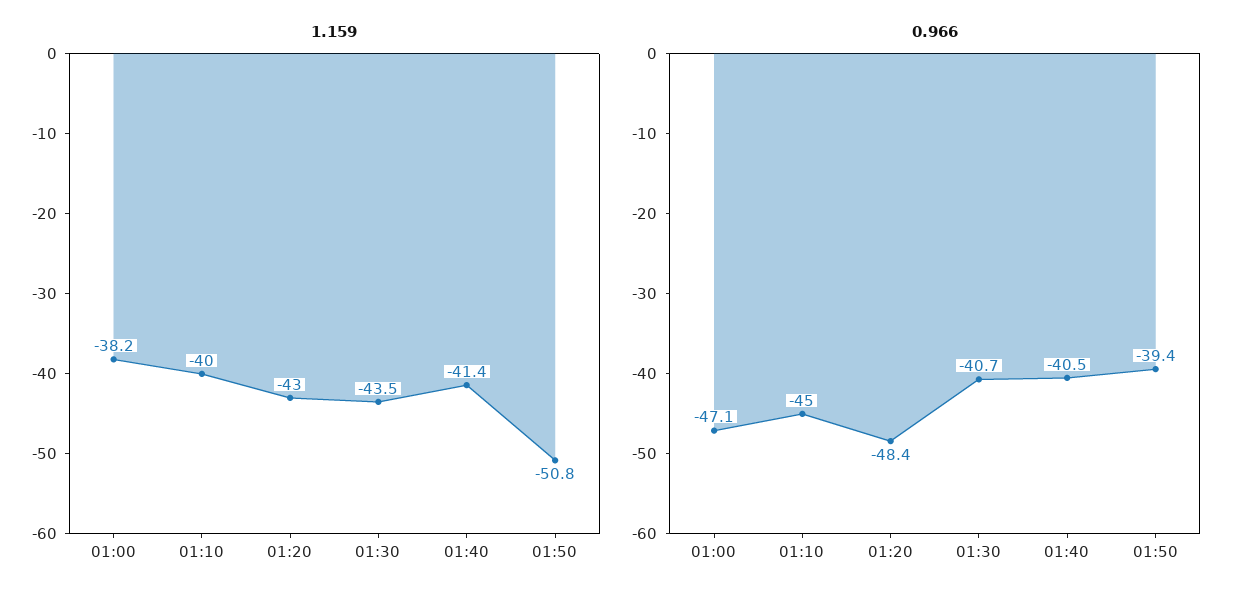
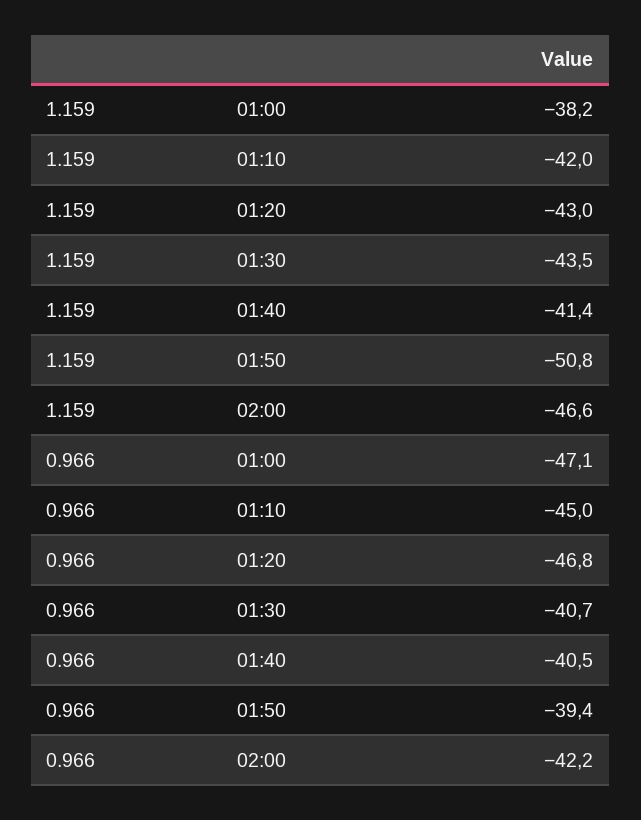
1.159, 01:10: -40 -> -42
0.966, 01:20: -48.4 -> -46.8
1.159, 02:00: none -> -46.6
0.966, 02:00: none -> -42.2

